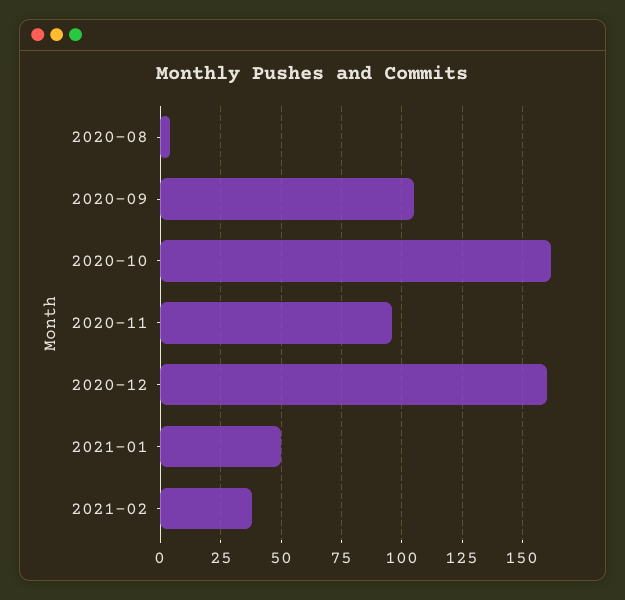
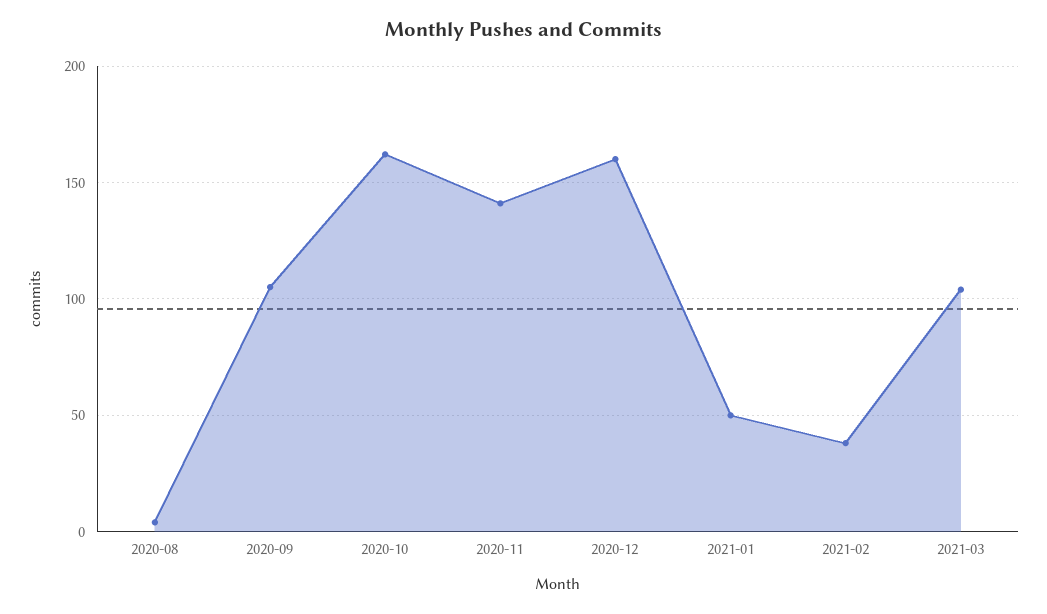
2020-11: 95 -> 140
2021-03: none -> 105

